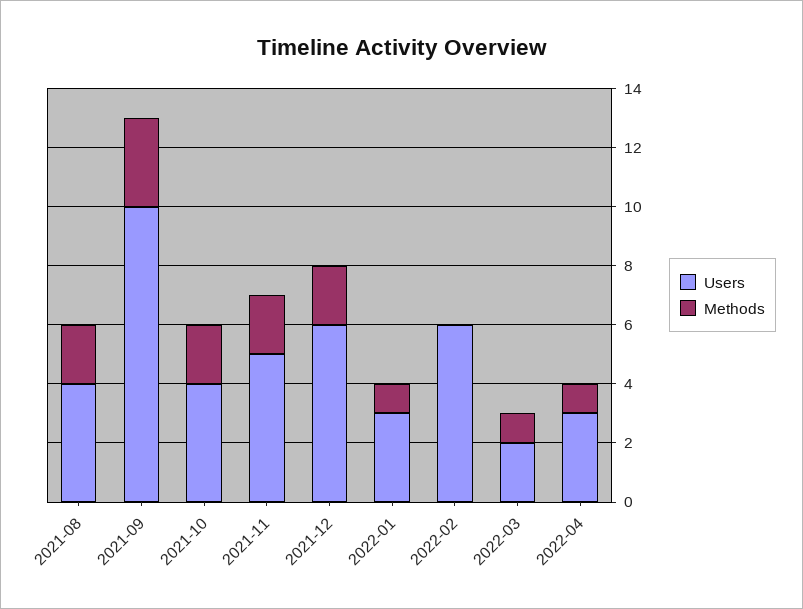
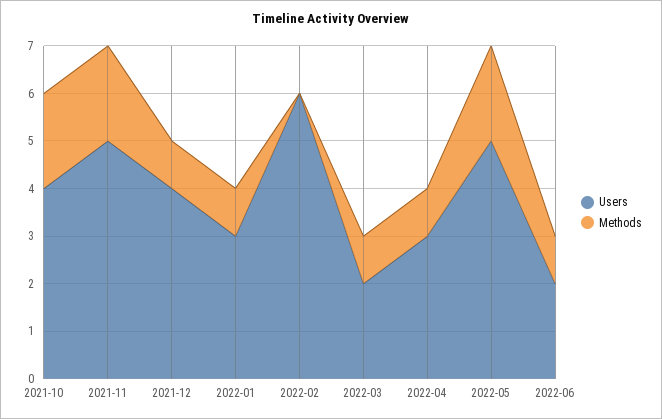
Users, 2021-08: 4 -> none
Methods, 2021-08: 2 -> none
Users, 2021-09: 10 -> none
Methods, 2021-09: 3 -> none
Users, 2021-12: 6 -> 4
Methods, 2021-12: 2 -> 1
Users, 2022-05: none -> 5
Methods, 2022-05: none -> 2
Users, 2022-06: none -> 2
Methods, 2022-06: none -> 1

